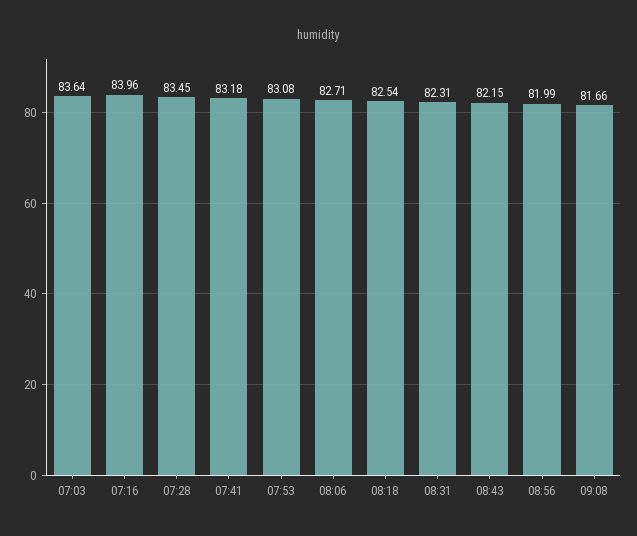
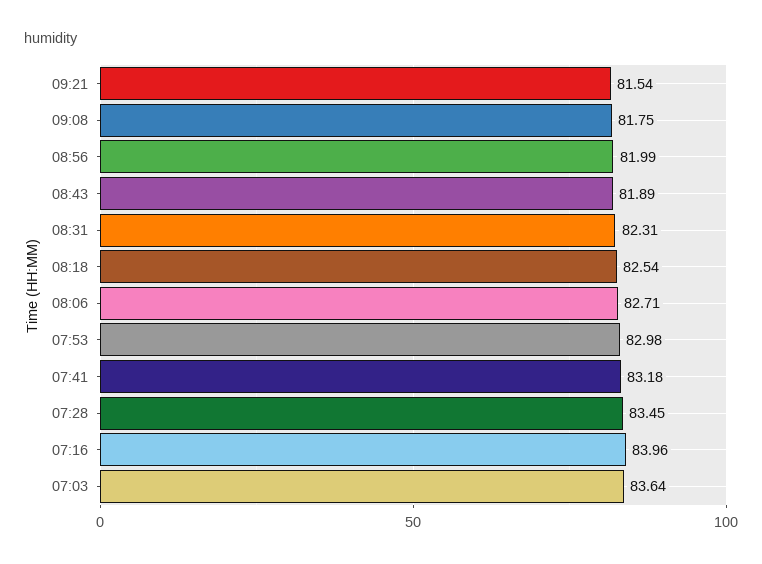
07:53: 83.08 -> 82.98
08:43: 82.15 -> 81.89
09:08: 81.66 -> 81.75
09:21: none -> 81.54

